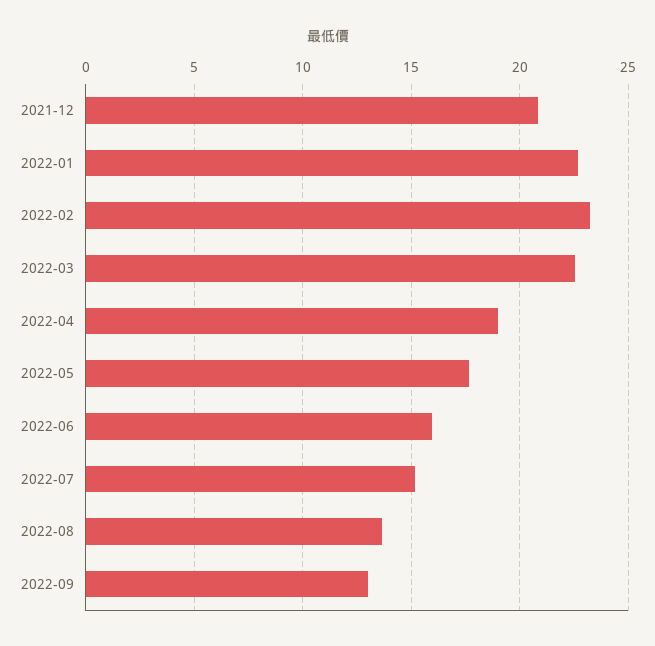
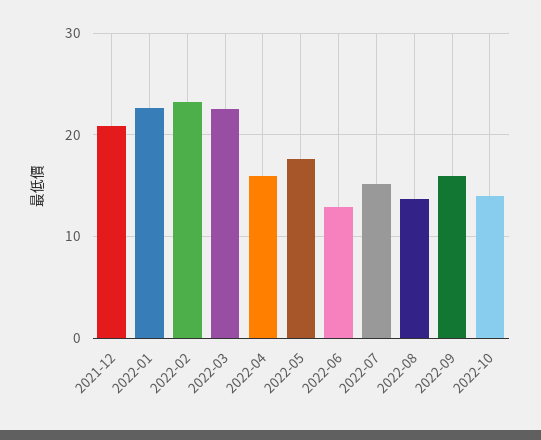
2022-04: 19 -> 16
2022-06: 16 -> 13
2022-09: 13 -> 16
2022-10: none -> 14

